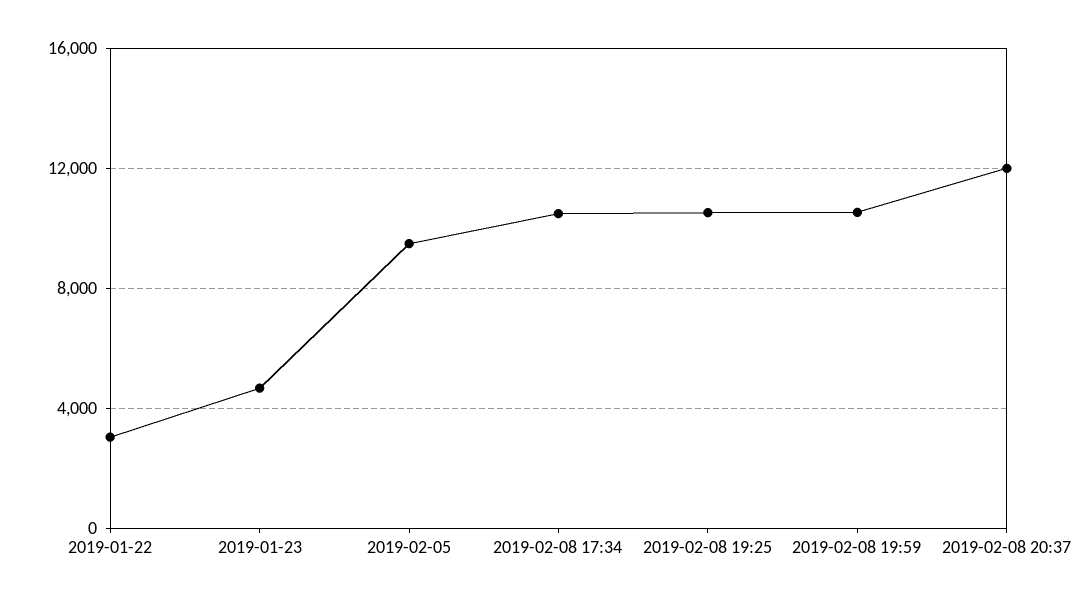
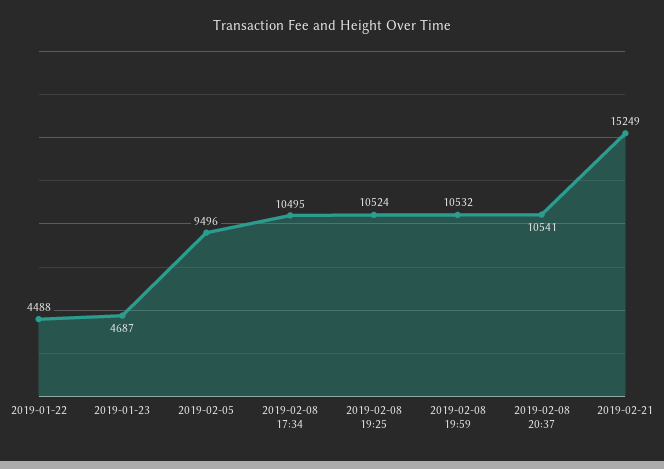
2019-01-22: 3000 -> 4488
2019-02-08 20:37: 12000 -> 10541
2019-02-21: none -> 15249

